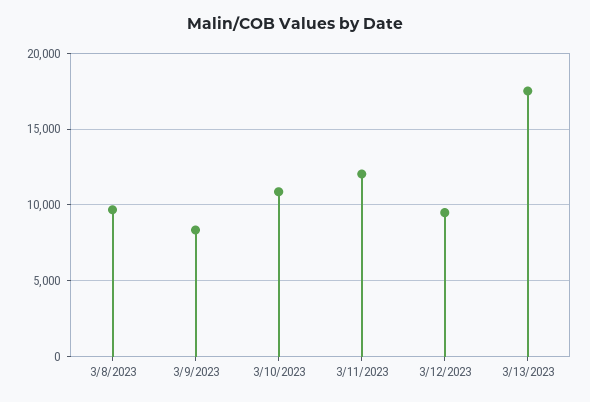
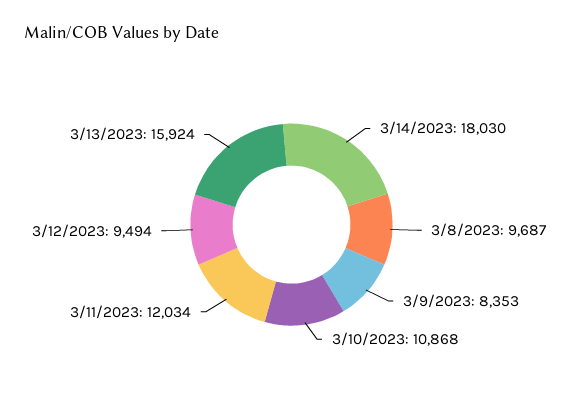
3/13/2023: 17500 -> 15924
3/14/2023: none -> 18030

